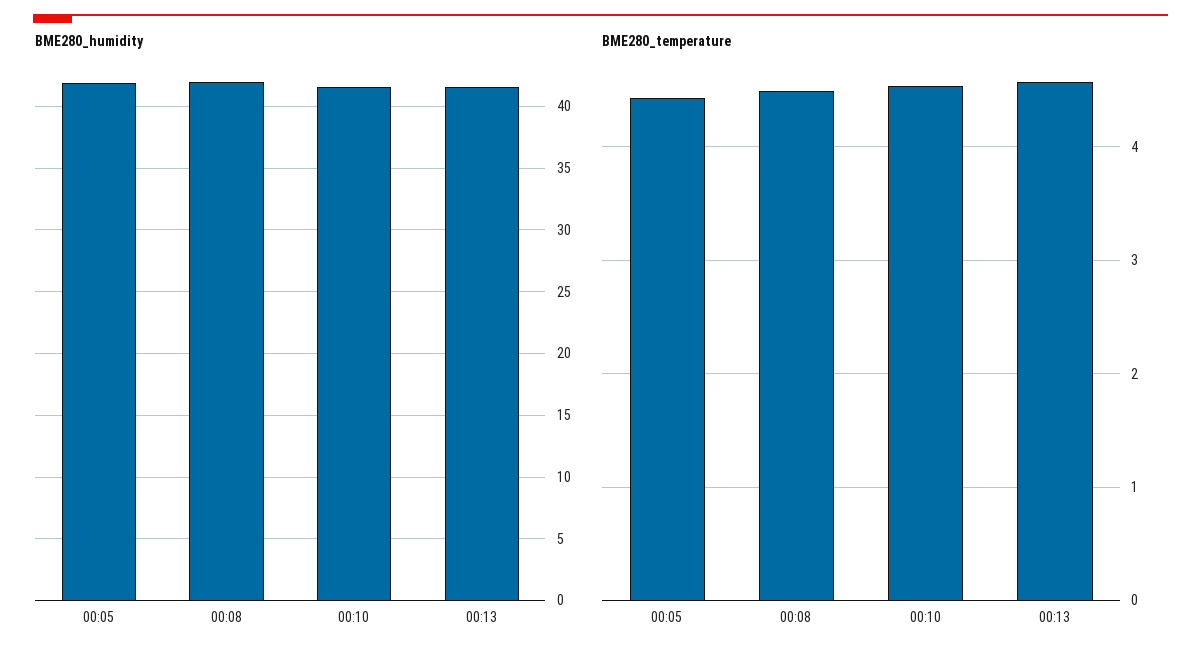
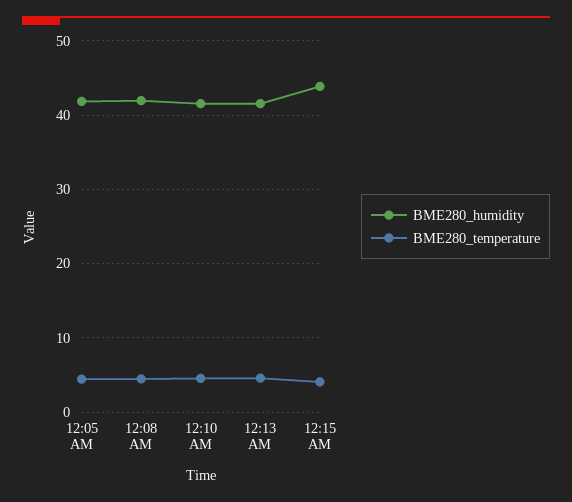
BME280_humidity, 12:15 AM: none -> 44
BME280_temperature, 12:15 AM: none -> 4

